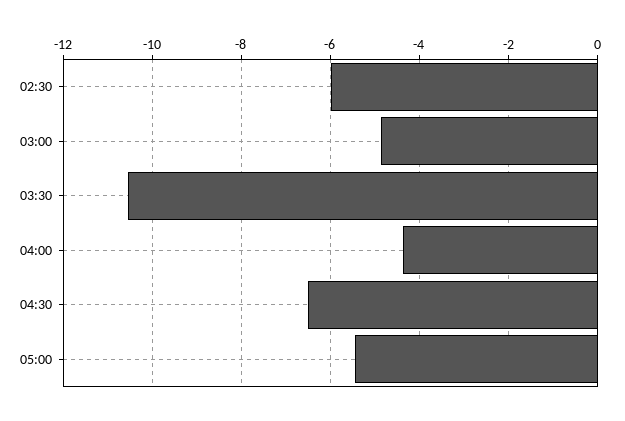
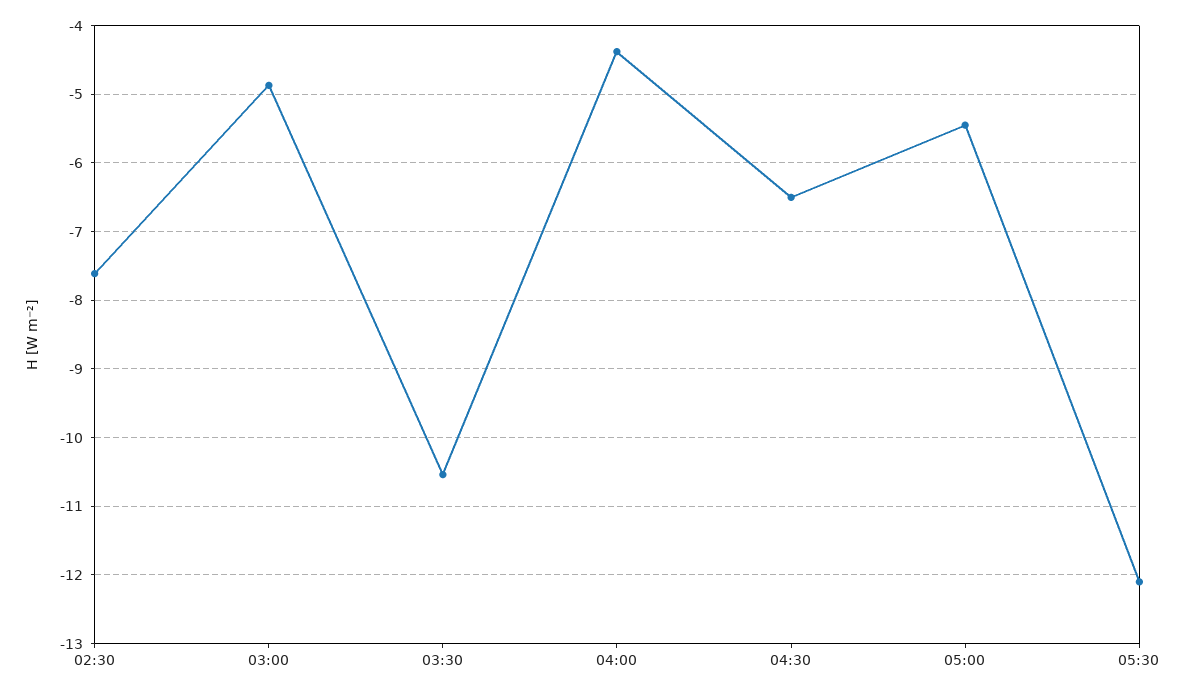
02:30: -6 -> -7.6
05:30: none -> -12.1

